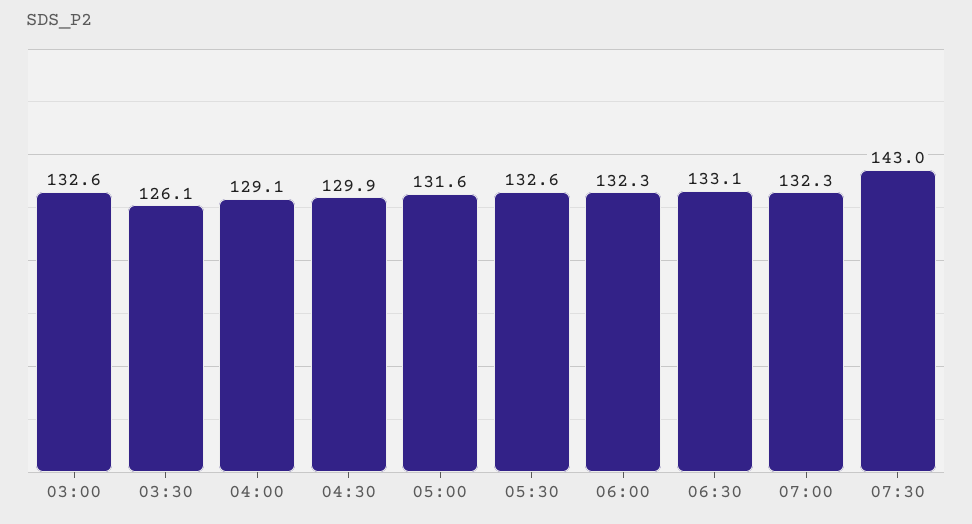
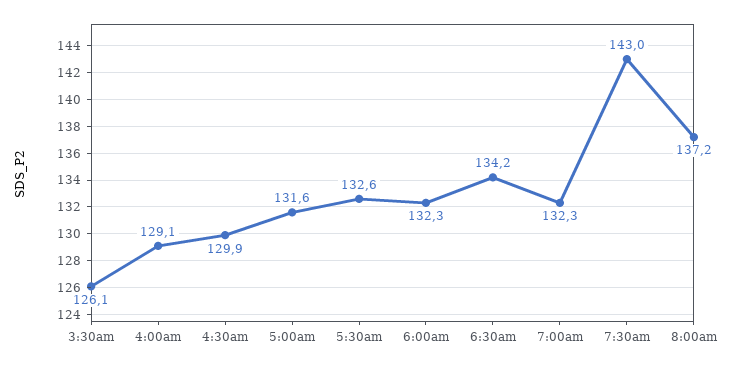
03:00: 132.6 -> none
06:30: 133.1 -> 134.2
8:00am: none -> 137.2

